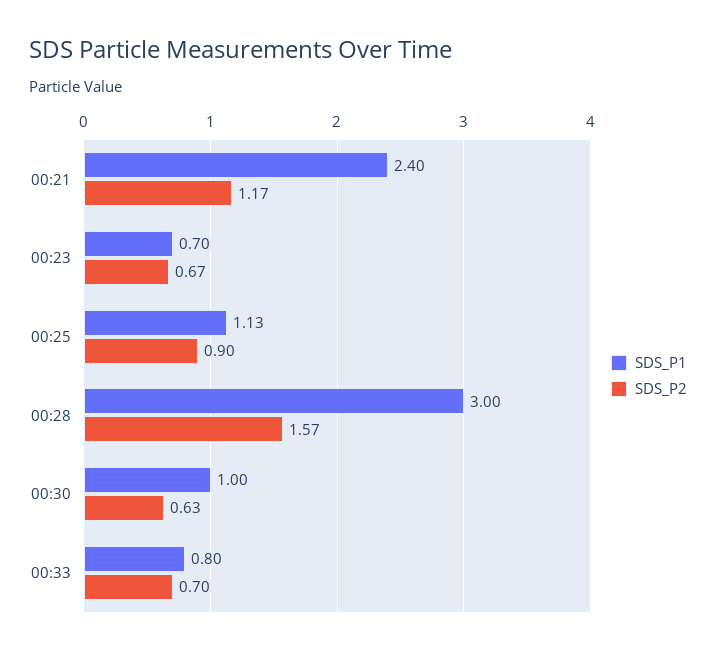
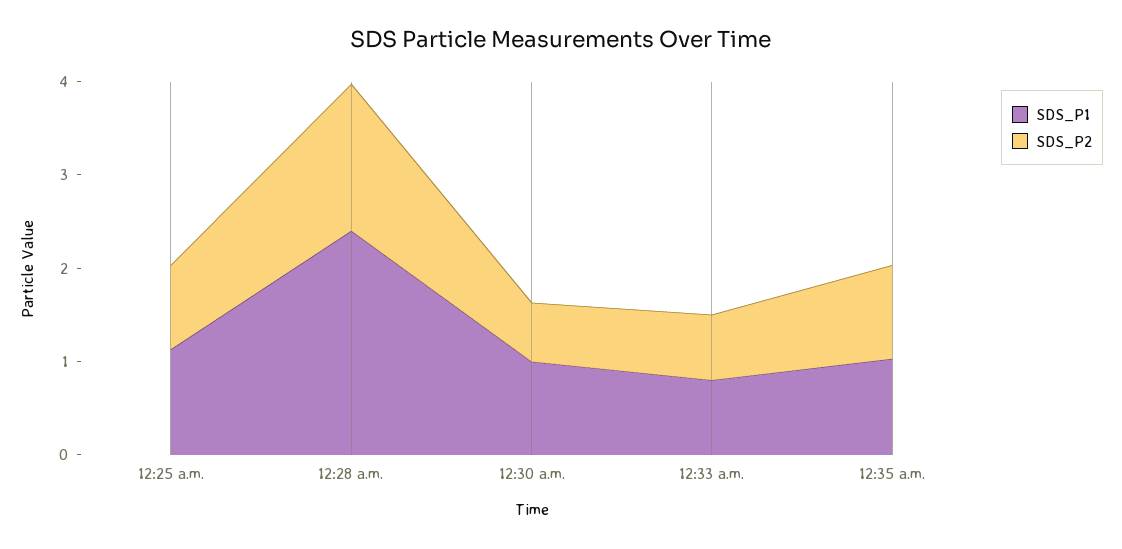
SDS_P1, 00:21: 2.4 -> none
SDS_P2, 00:21: 1.17 -> none
SDS_P1, 00:23: 0.7 -> none
SDS_P2, 00:23: 0.67 -> none
SDS_P1, 00:28: 3 -> 2.4
SDS_P1, 12:35 a.m.: none -> 1
SDS_P2, 12:35 a.m.: none -> 1

